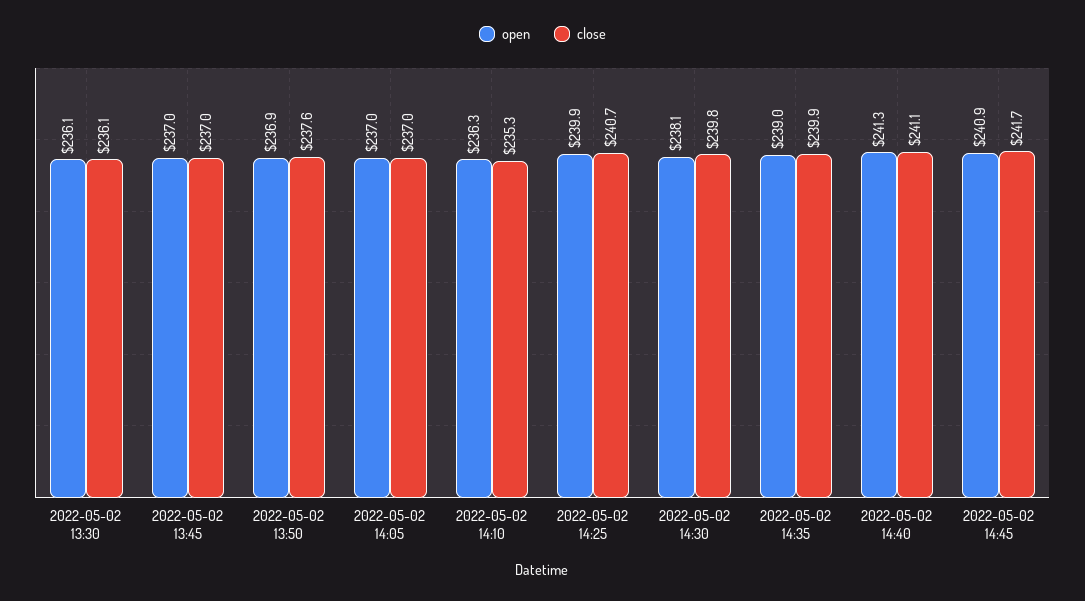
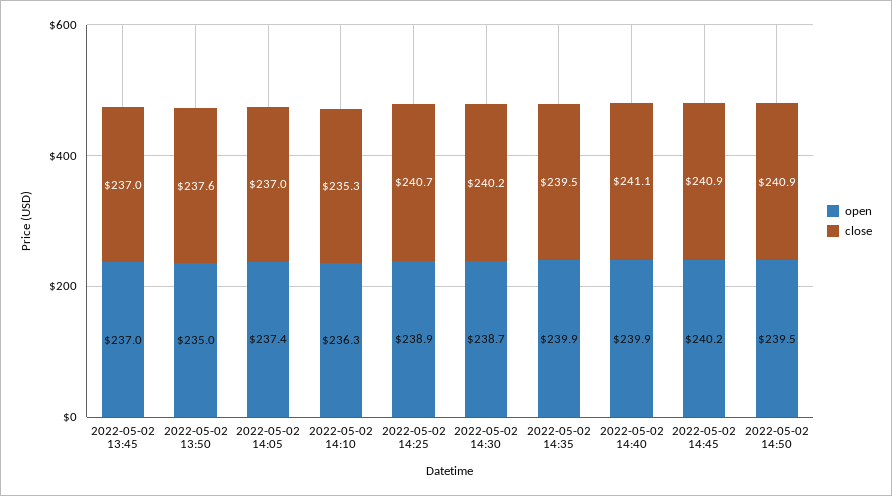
open, 2022-05-02 13:30: 236.1 -> none
close, 2022-05-02 13:30: 236.1 -> none
open, 2022-05-02 13:50: 236.9 -> 235
open, 2022-05-02 14:05: 237 -> 237.4
open, 2022-05-02 14:25: 239.9 -> 238.9
open, 2022-05-02 14:30: 238.1 -> 238.7
close, 2022-05-02 14:30: 239.8 -> 240.2
open, 2022-05-02 14:35: 239 -> 239.9
close, 2022-05-02 14:35: 239.9 -> 239.5
open, 2022-05-02 14:40: 241.3 -> 239.9
open, 2022-05-02 14:45: 240.9 -> 240.2
close, 2022-05-02 14:45: 241.7 -> 240.9
open, 2022-05-02 14:50: none -> 239.5
close, 2022-05-02 14:50: none -> 240.9

